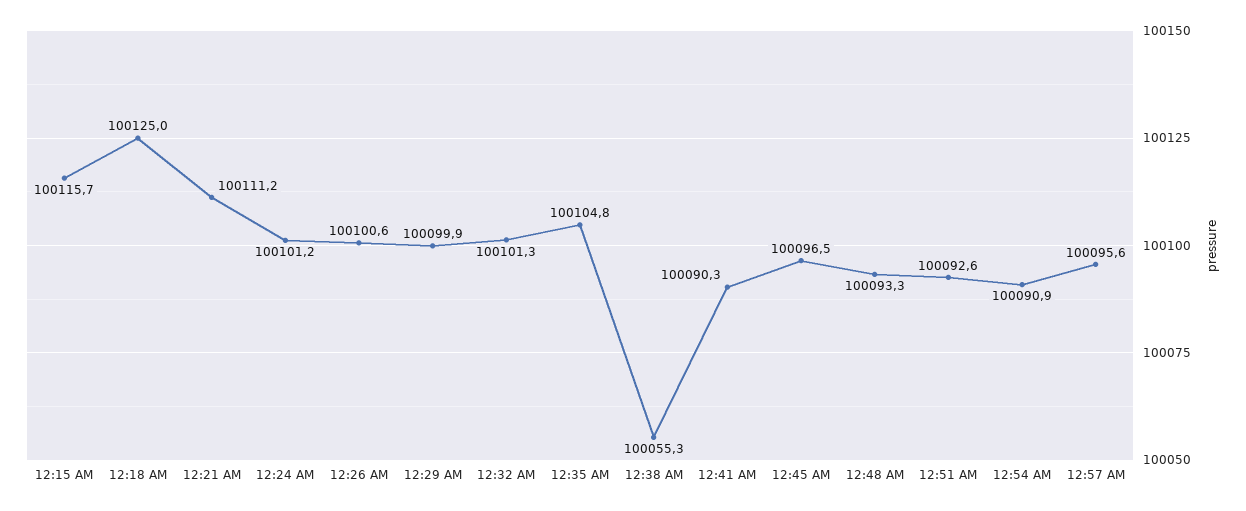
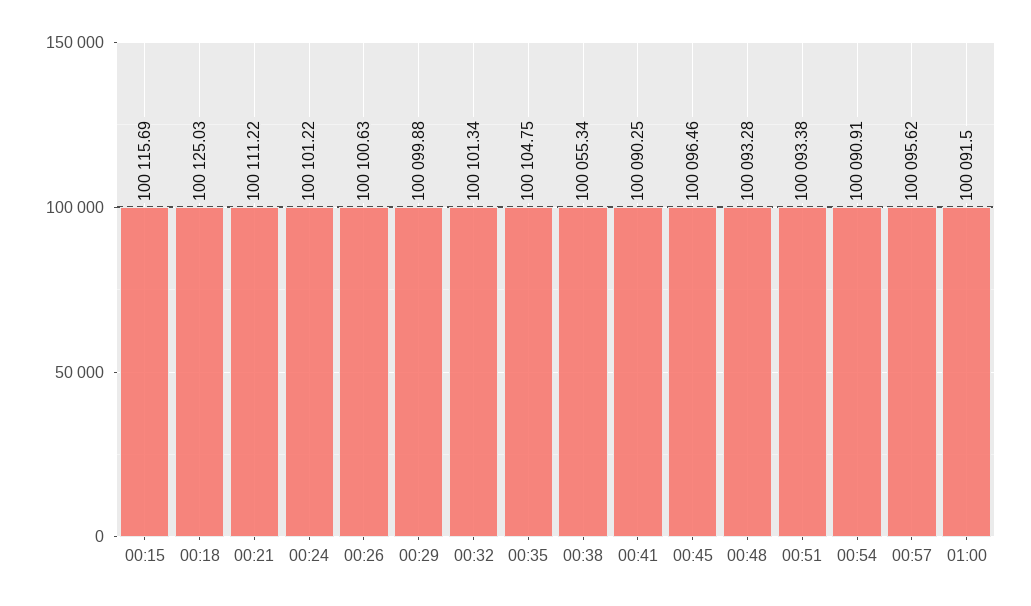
12:51 AM: 100092.6 -> 100093.38
01:00: none -> 100091.5

